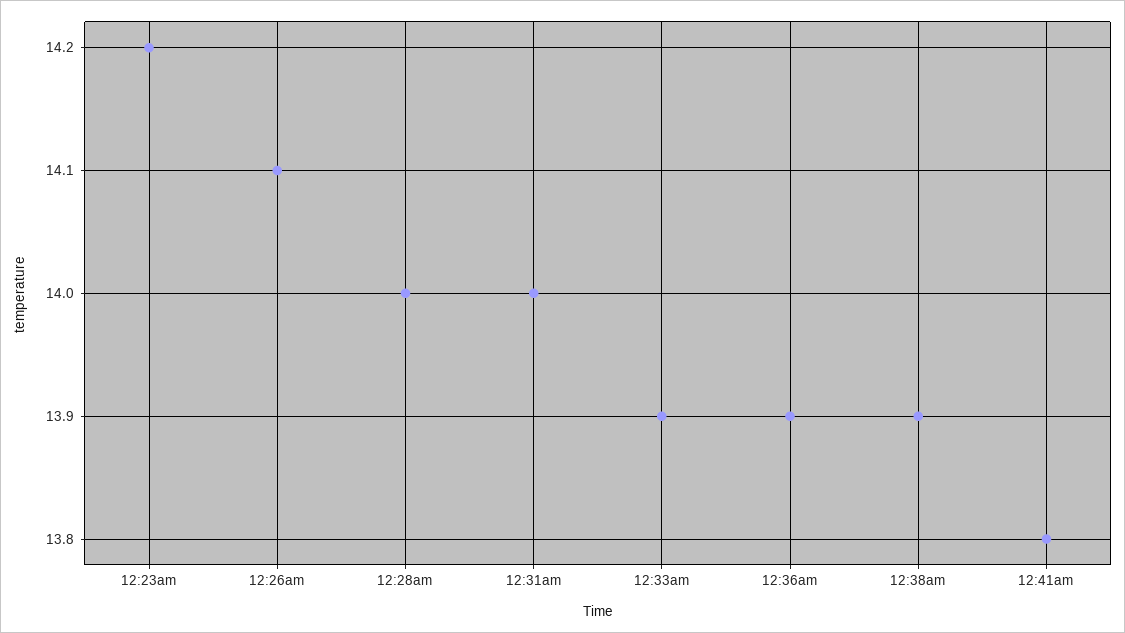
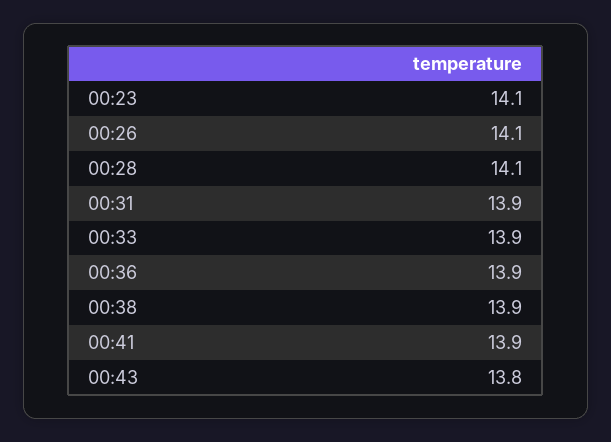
12:23am: 14.2 -> 14.1
12:28am: 14 -> 14.1
12:31am: 14 -> 13.9
12:41am: 13.8 -> 13.9
00:43: none -> 13.8

